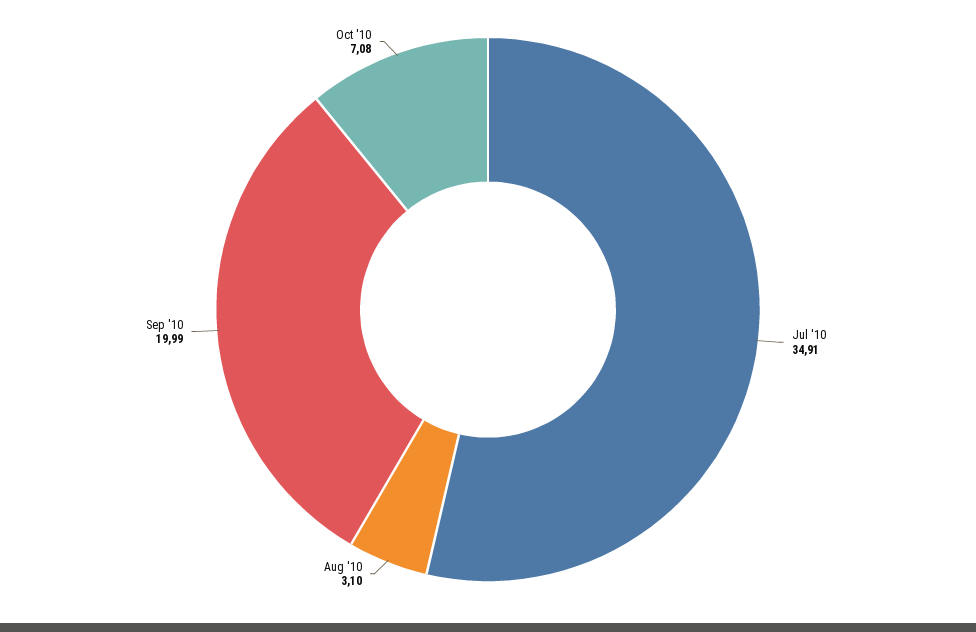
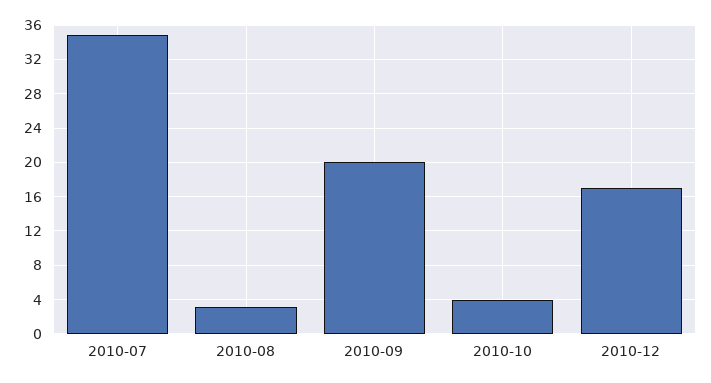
Oct '10: 7.08 -> 4
2010-12: none -> 17

